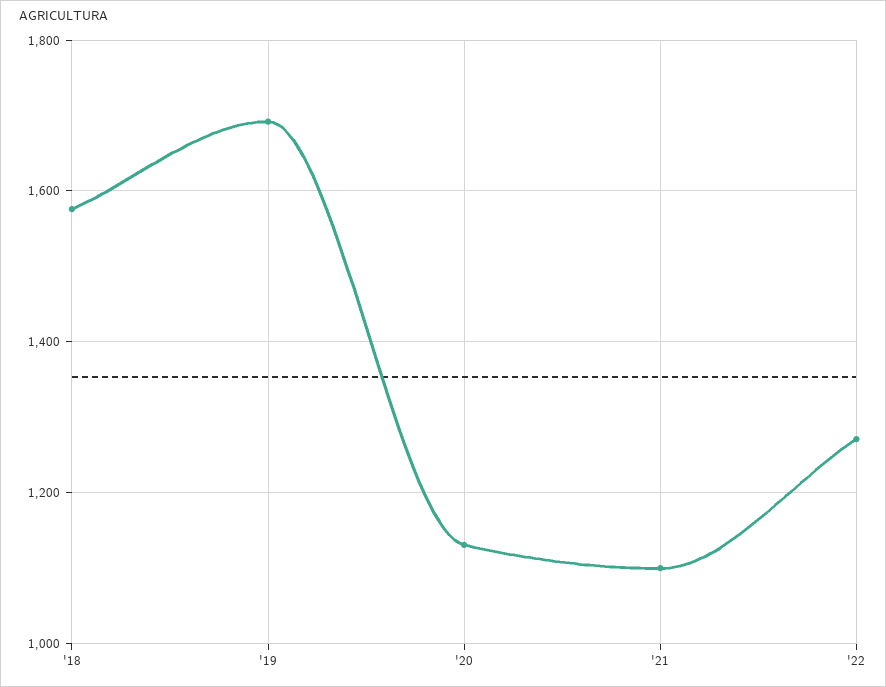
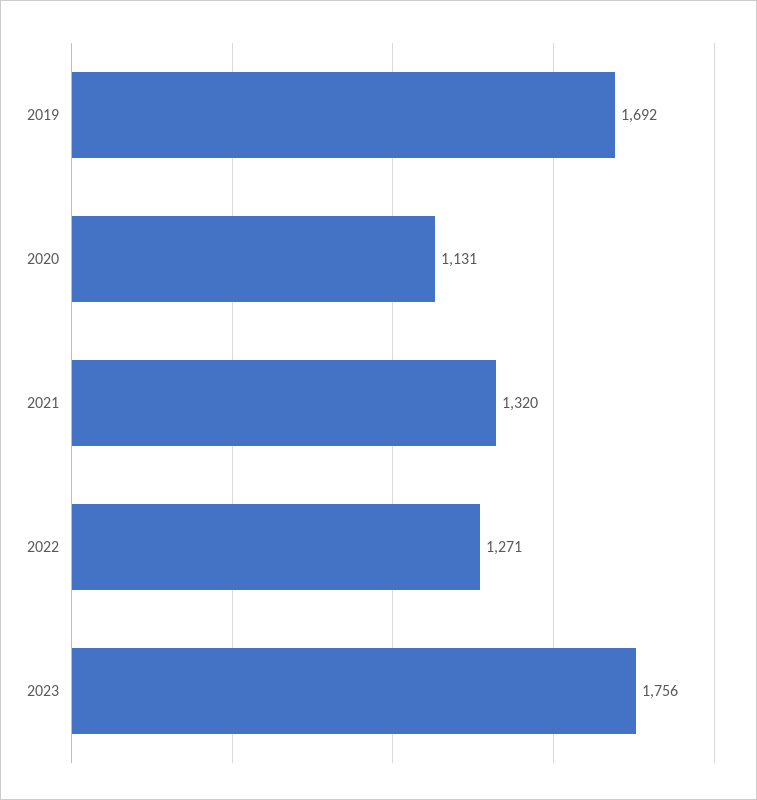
'18: 1580 -> none
'21: 1100 -> 1320
2023: none -> 1756

